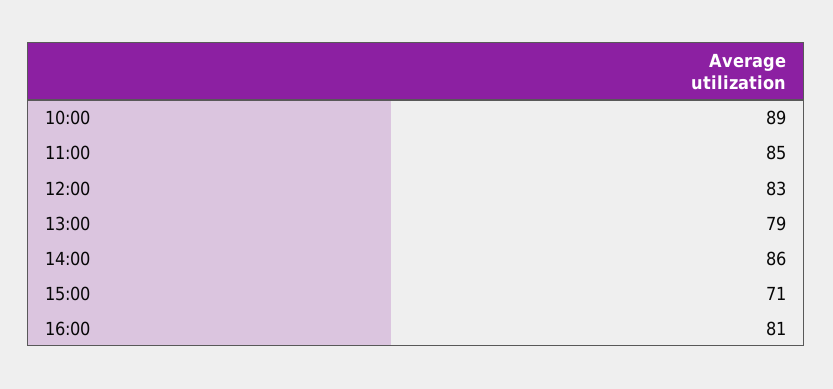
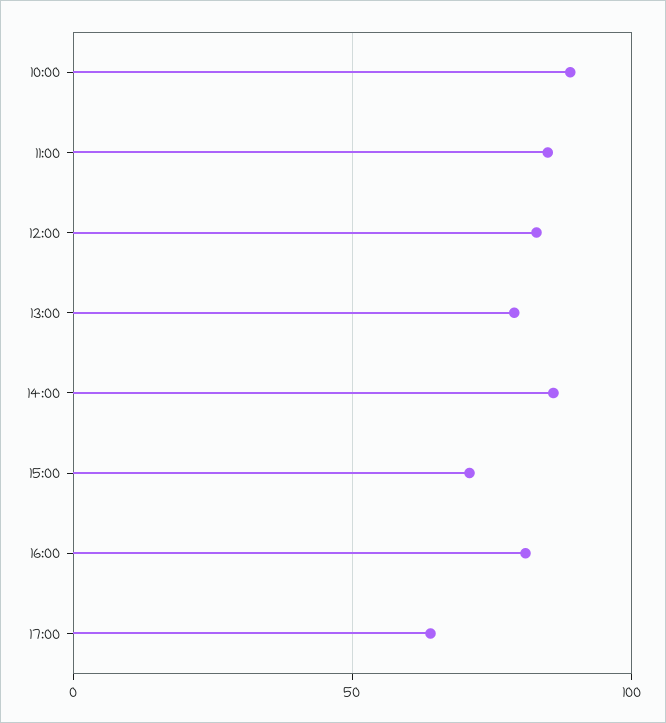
17:00: none -> 65

